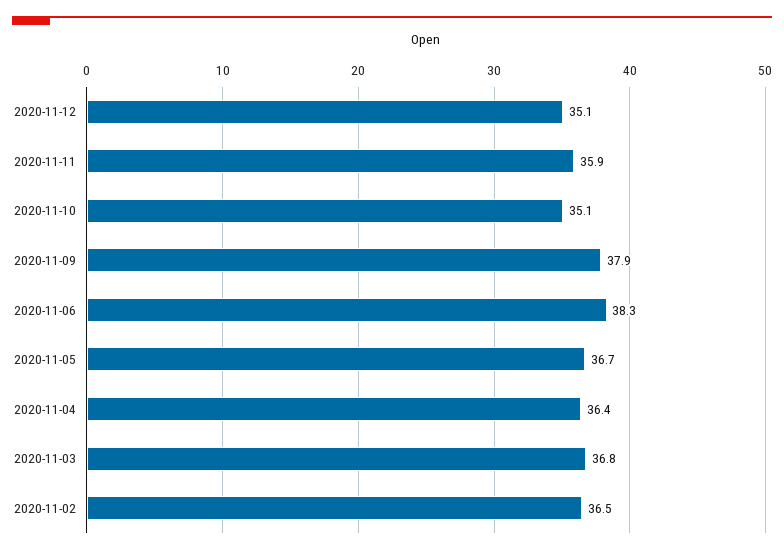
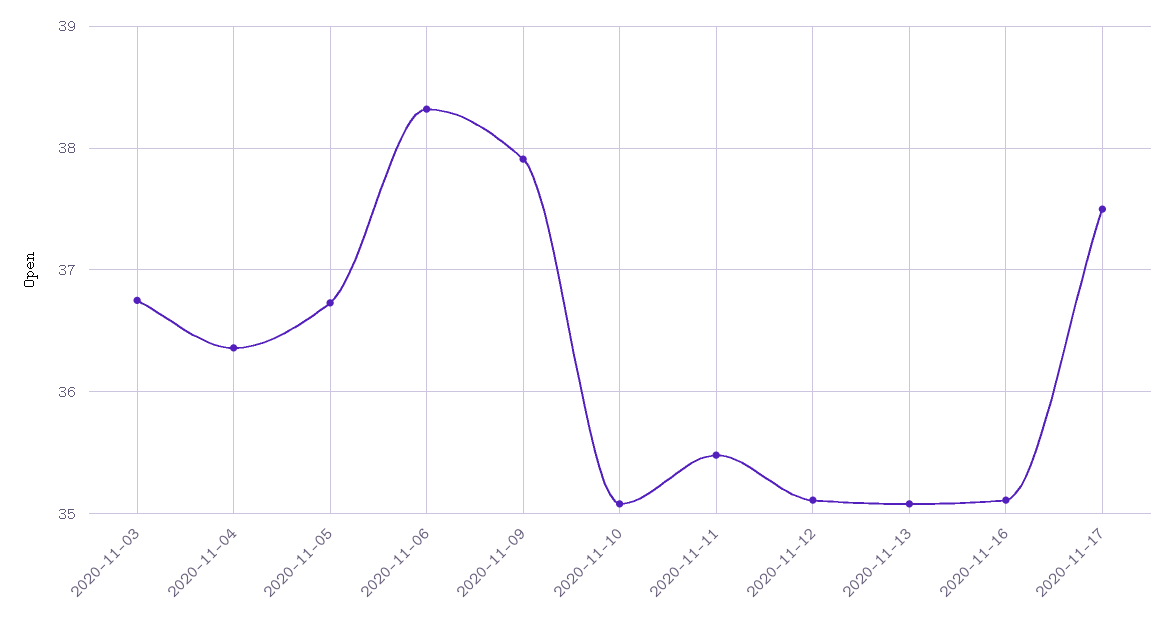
2020-11-11: 35.9 -> 35.5
2020-11-02: 36.5 -> none
2020-11-13: none -> 35.1
2020-11-16: none -> 35.1
2020-11-17: none -> 37.5

